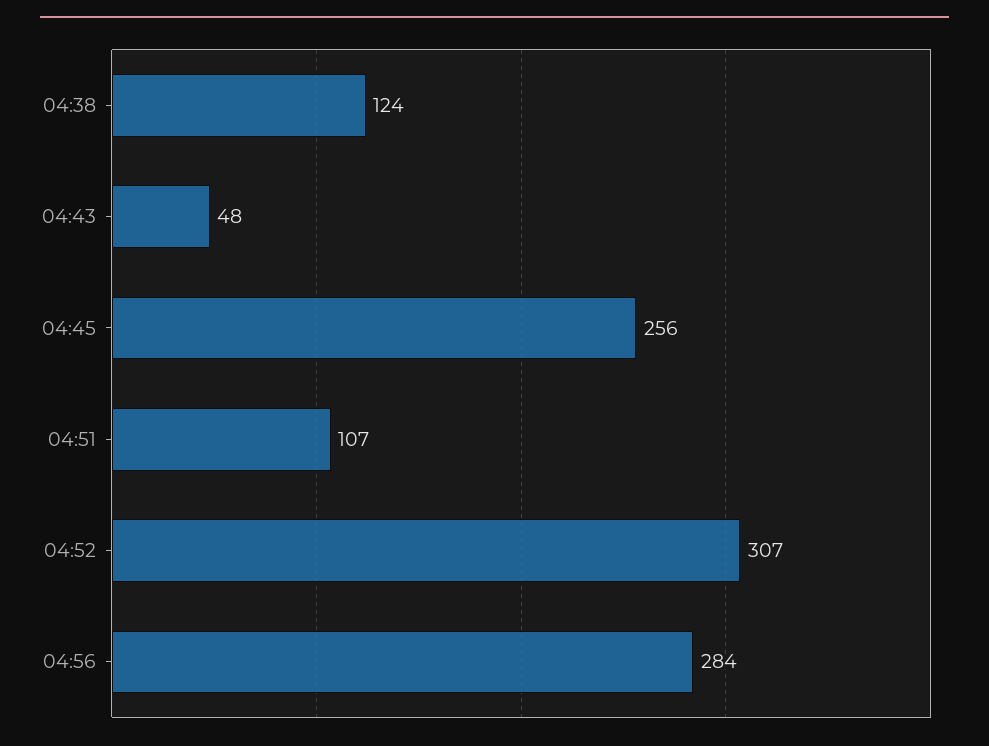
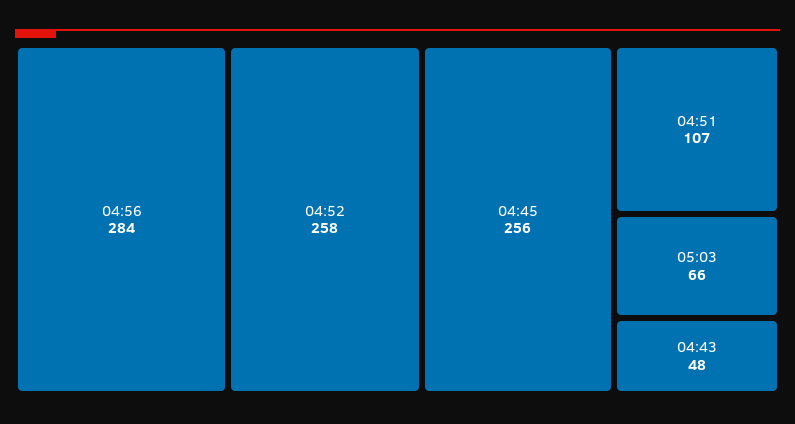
04:38: 124 -> none
04:52: 307 -> 258
05:03: none -> 66

